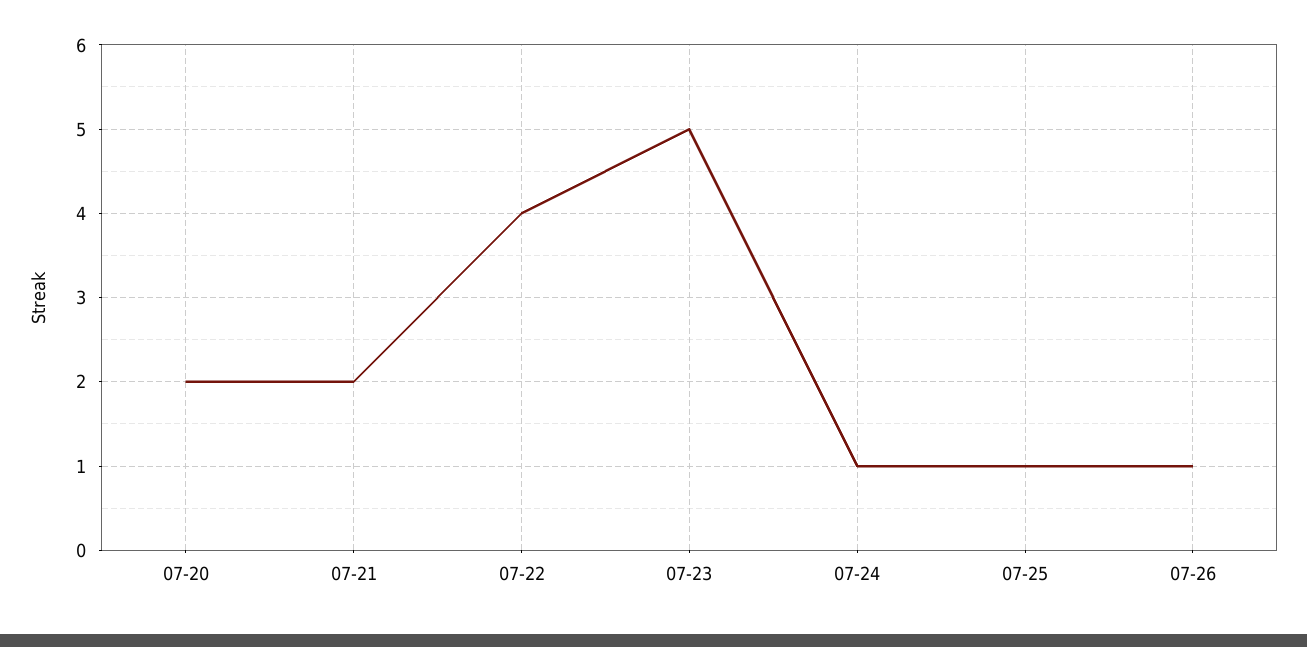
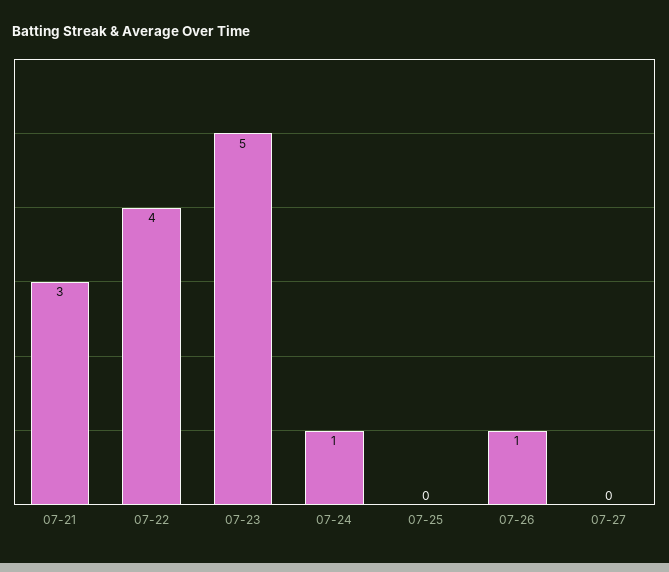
07-20: 2 -> none
07-21: 2 -> 3
07-25: 1 -> 0
07-27: none -> 0

